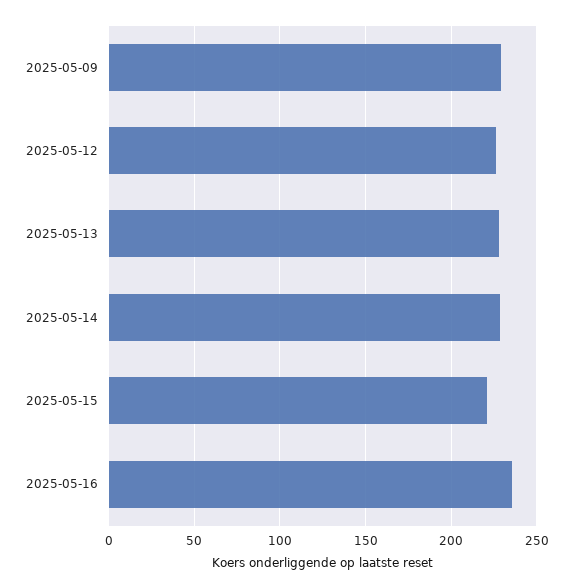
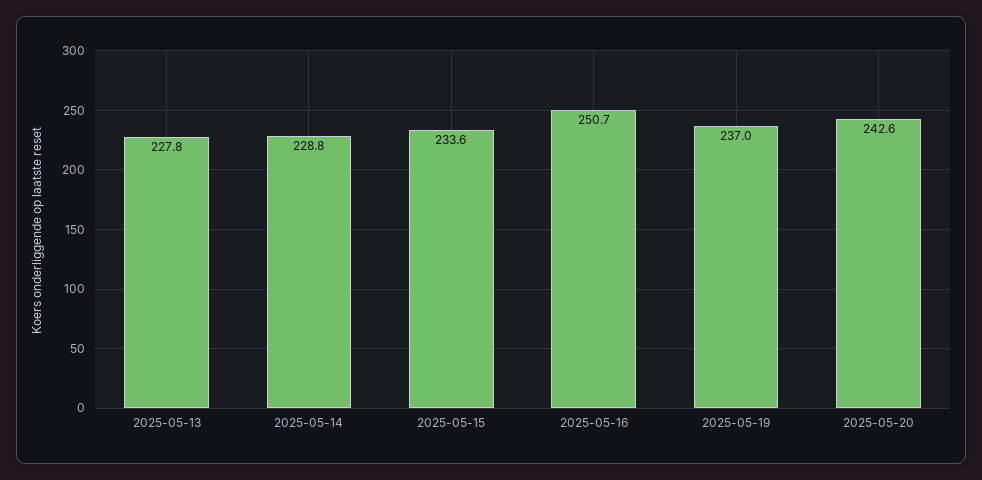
2025-05-09: 230 -> none
2025-05-12: 225 -> none
2025-05-15: 220 -> 233.6
2025-05-16: 235 -> 250.7
2025-05-19: none -> 237
2025-05-20: none -> 242.6

